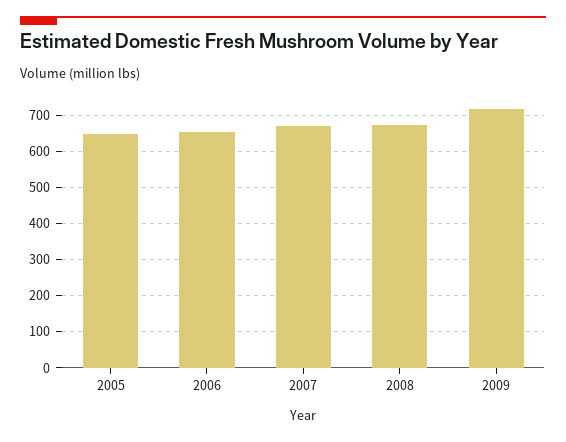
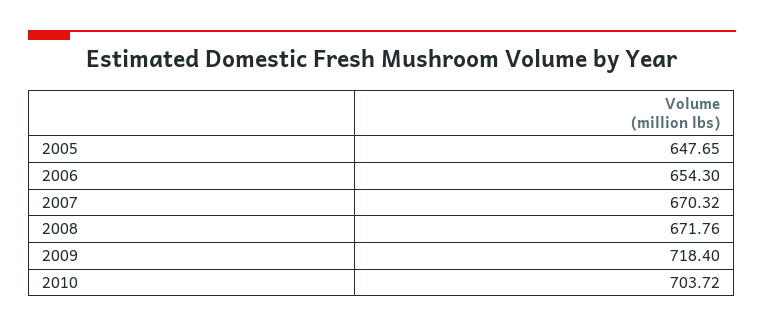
2010: none -> 703.72

